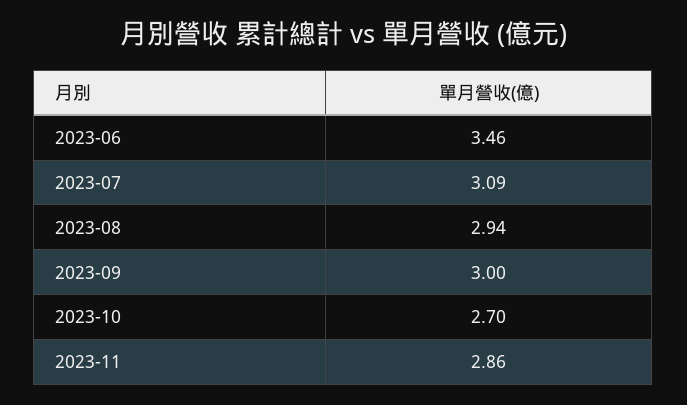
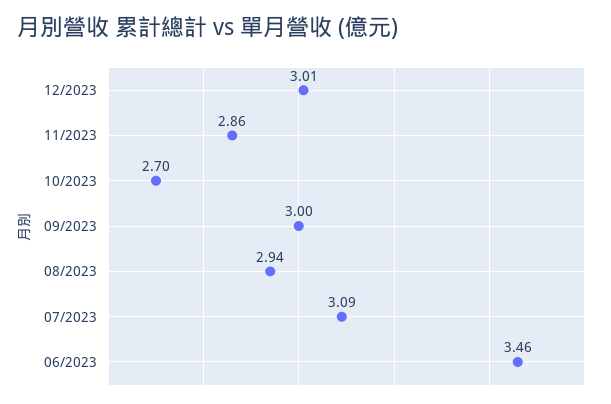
12/2023: none -> 3.01

